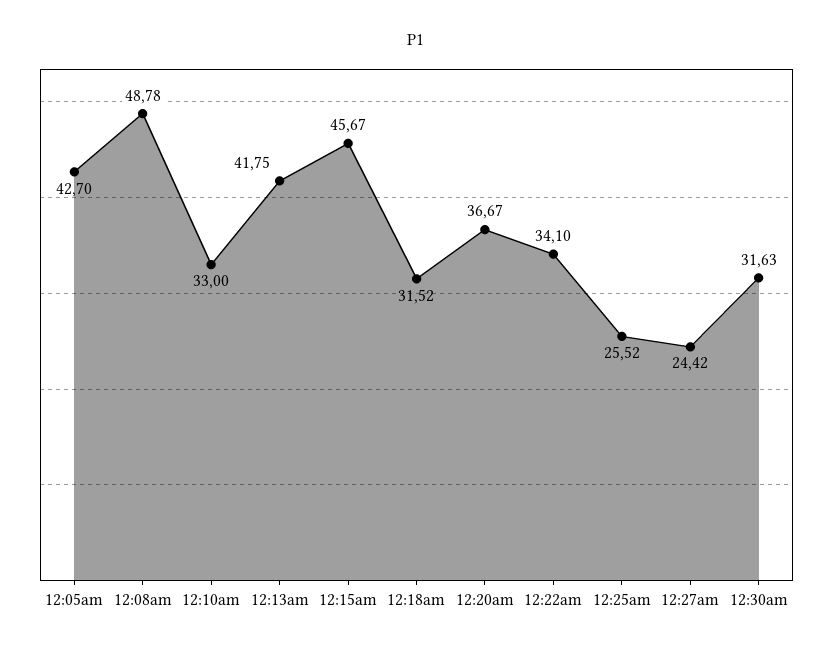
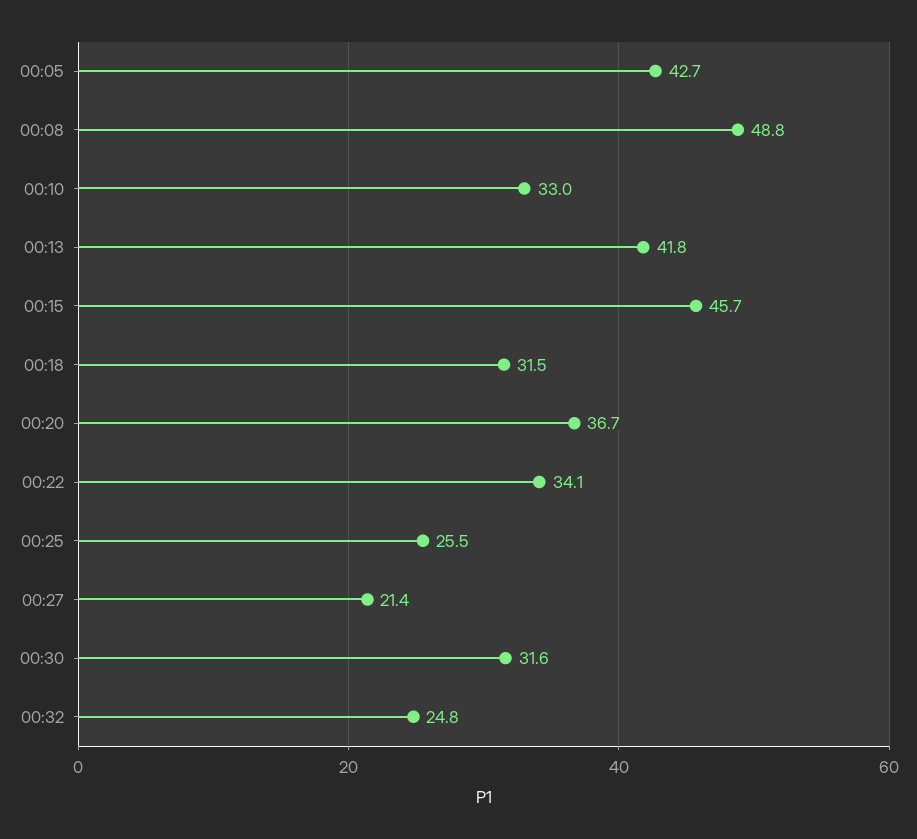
12:27am: 24.42 -> 21.4
00:32: none -> 24.8

